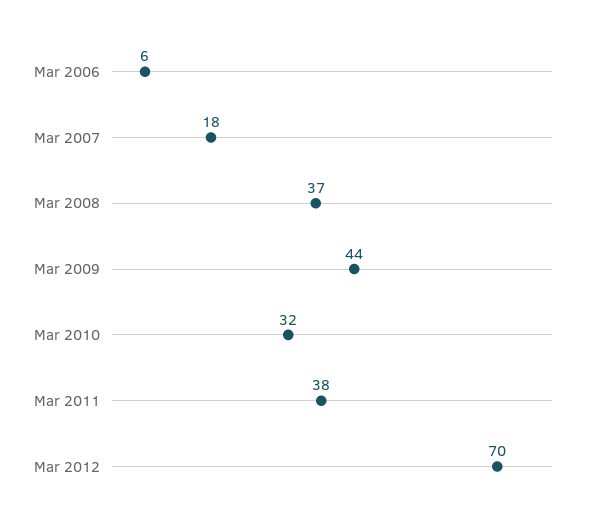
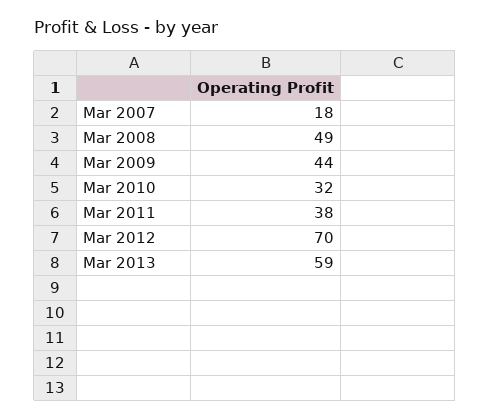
Mar 2006: 6 -> none
Mar 2008: 37 -> 49
Mar 2013: none -> 59

